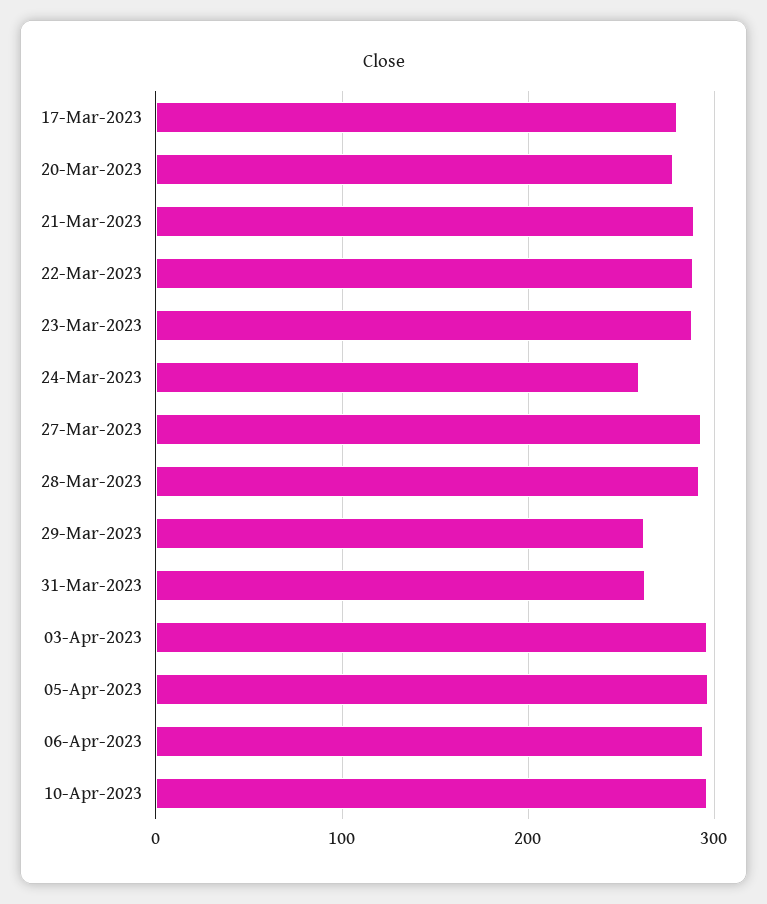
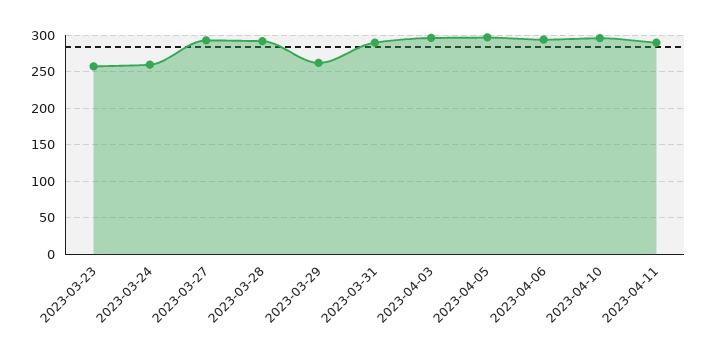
17-Mar-2023: 280 -> none
20-Mar-2023: 280 -> none
21-Mar-2023: 290 -> none
22-Mar-2023: 290 -> none
23-Mar-2023: 290 -> 260
31-Mar-2023: 260 -> 290
2023-04-11: none -> 290

